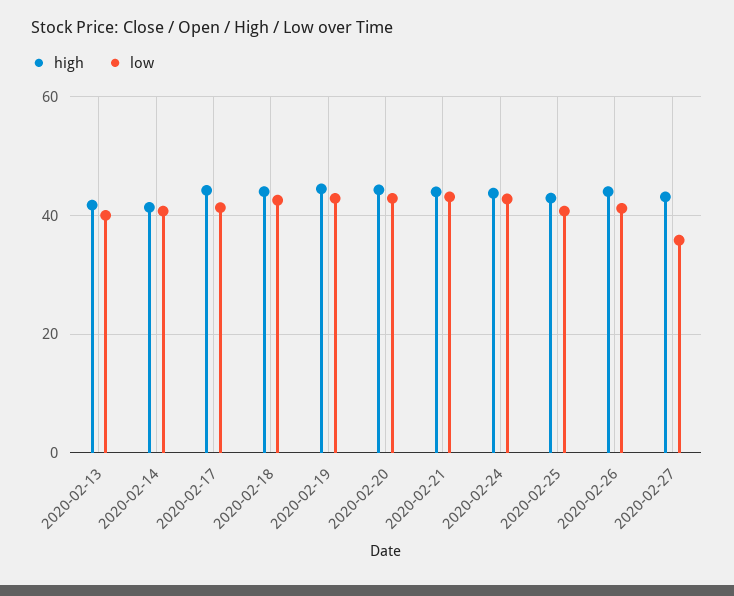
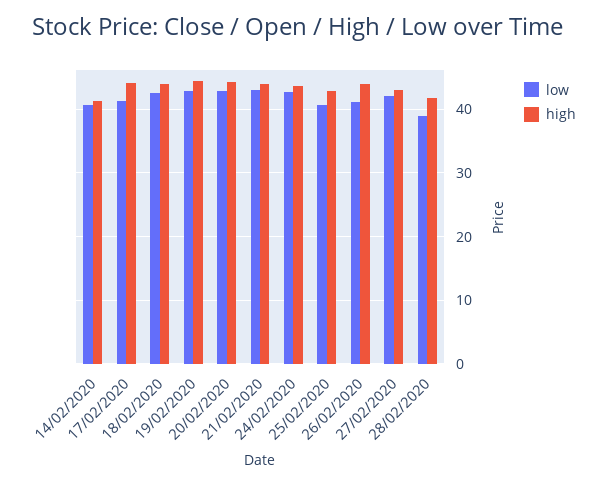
high, 2020-02-13: 42 -> none
low, 2020-02-13: 40 -> none
low, 2020-02-27: 36 -> 42
low, 28/02/2020: none -> 39
high, 28/02/2020: none -> 42

